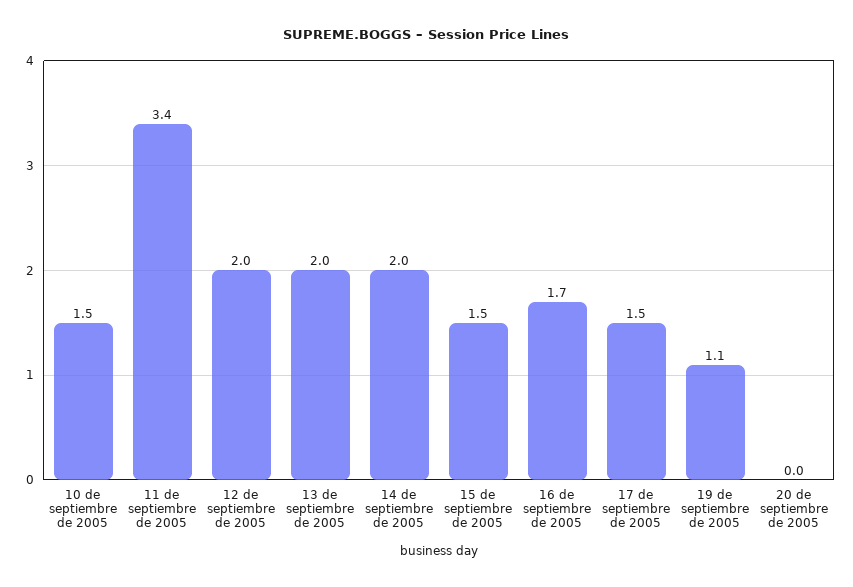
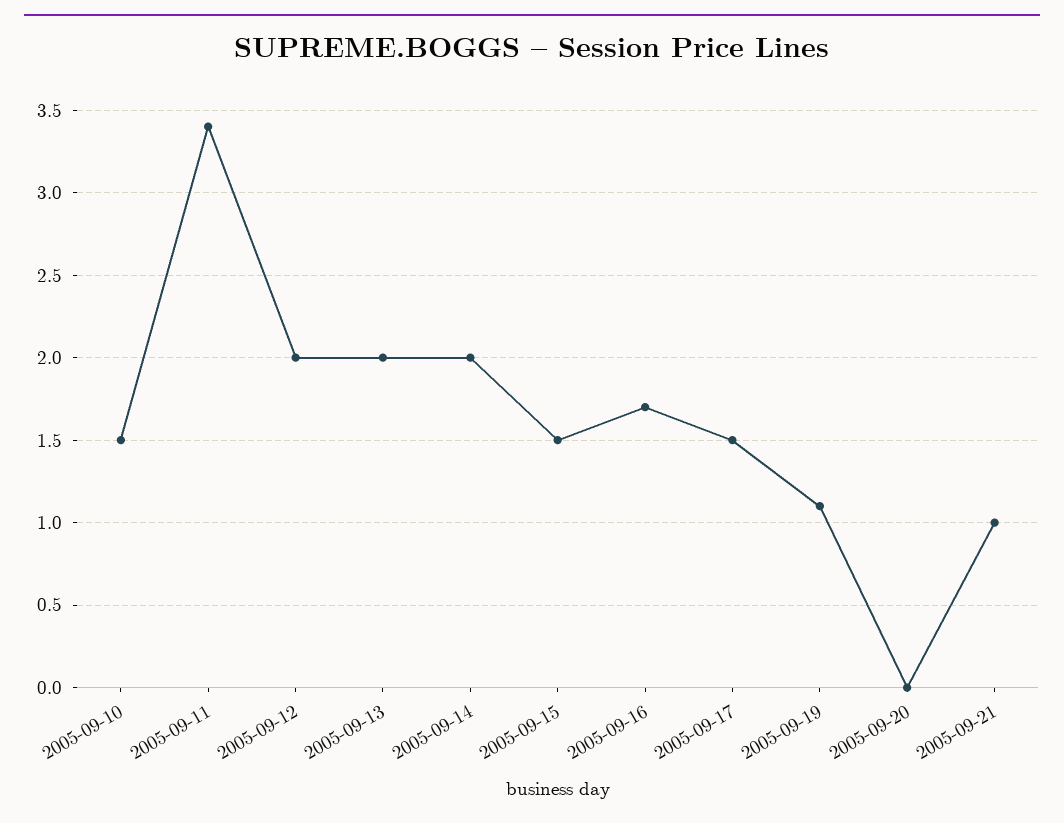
2005-09-21: none -> 1

